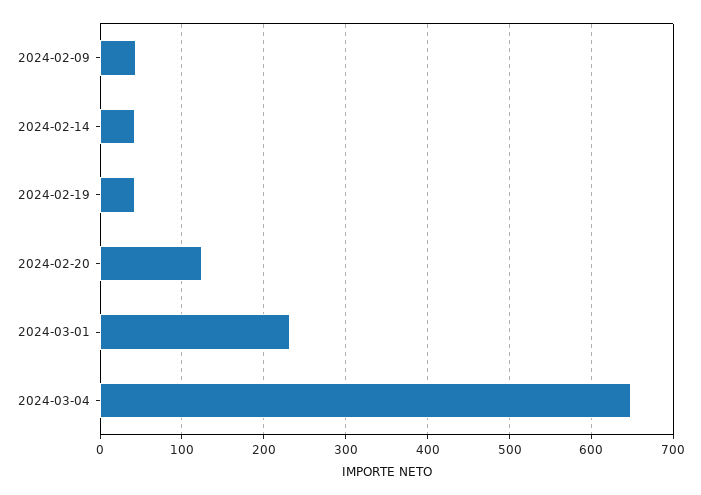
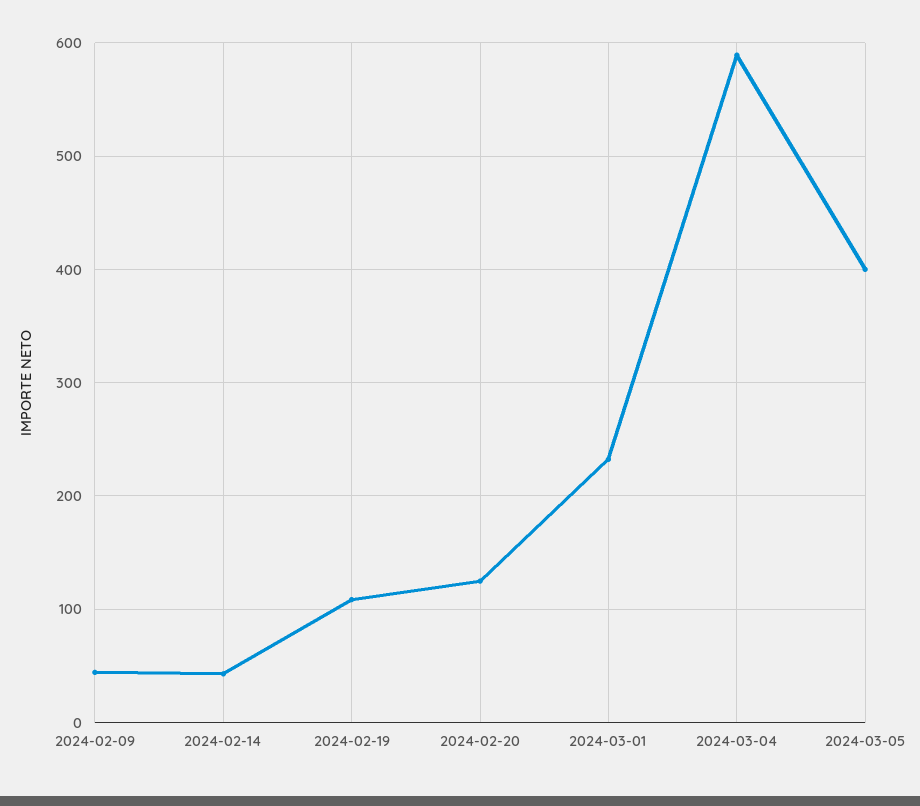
2024-02-19: 40 -> 110
2024-03-04: 650 -> 590
2024-03-05: none -> 400

